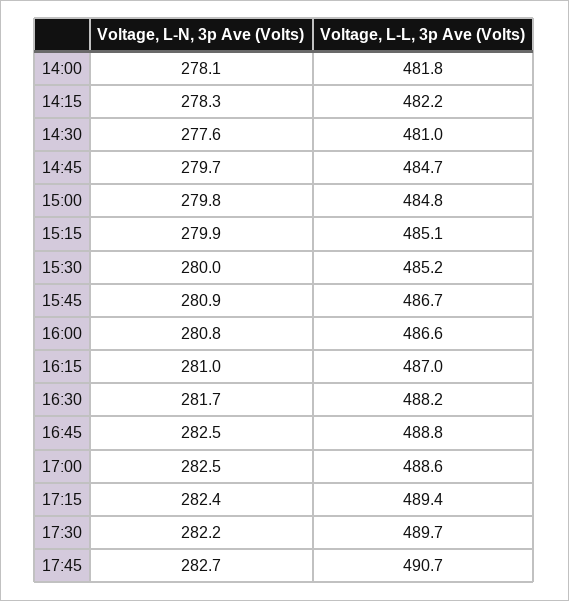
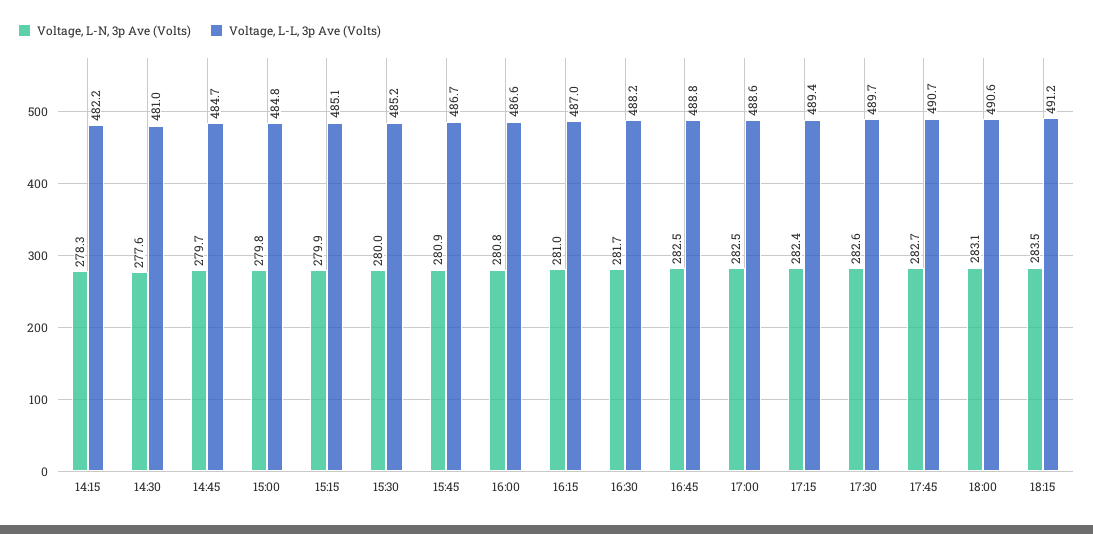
Voltage, L-N, 3p Ave (Volts), 14:00: 278.1 -> none
Voltage, L-L, 3p Ave (Volts), 14:00: 481.8 -> none
Voltage, L-N, 3p Ave (Volts), 17:30: 282.2 -> 282.6
Voltage, L-N, 3p Ave (Volts), 18:00: none -> 283.1
Voltage, L-L, 3p Ave (Volts), 18:00: none -> 490.6
Voltage, L-N, 3p Ave (Volts), 18:15: none -> 283.5
Voltage, L-L, 3p Ave (Volts), 18:15: none -> 491.2

